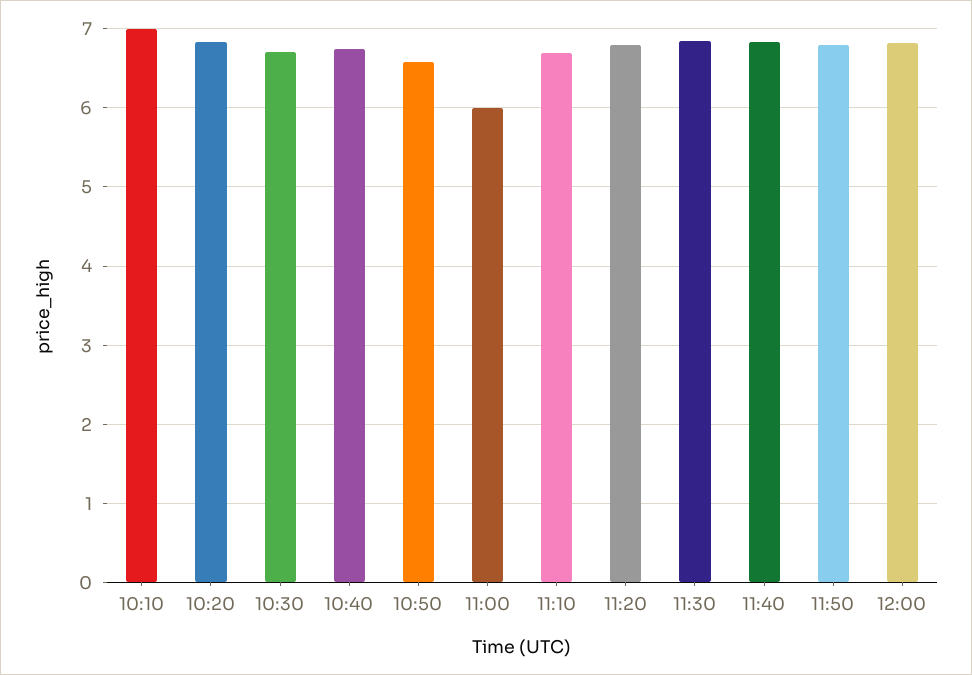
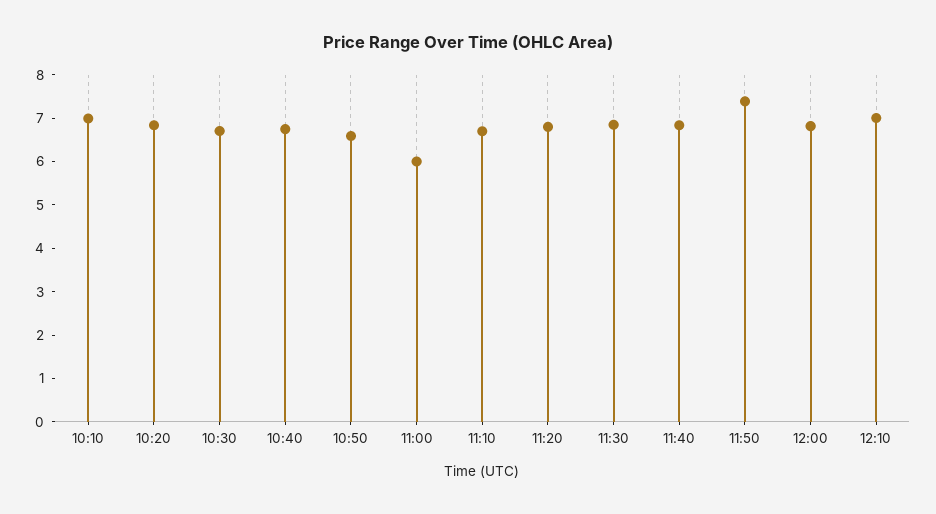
11:50: 6.8 -> 7.4
12:10: none -> 7

